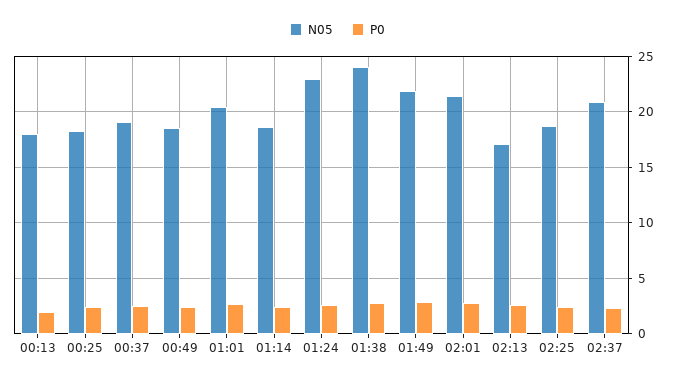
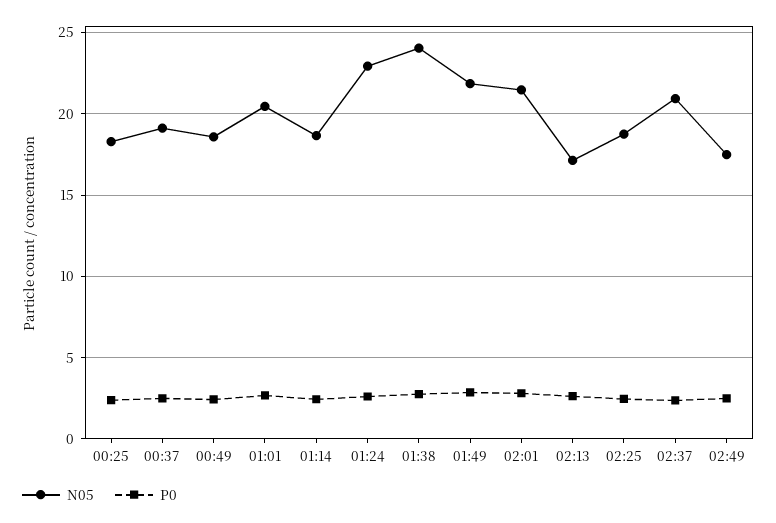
N05, 00:13: 18 -> none
P0, 00:13: 2 -> none
N05, 02:49: none -> 17.5
P0, 02:49: none -> 2.5

